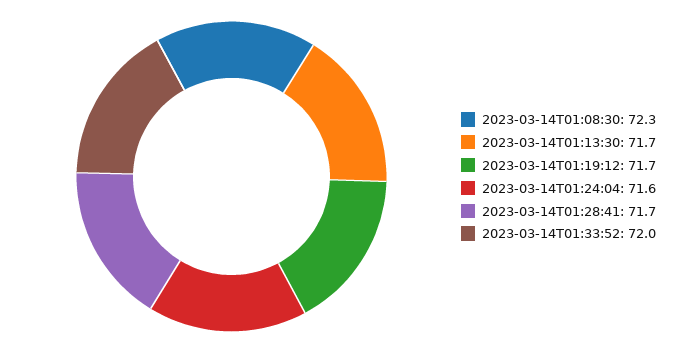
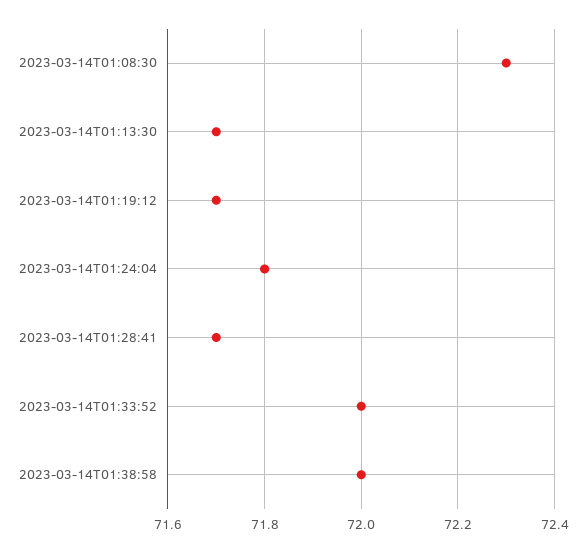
2023-03-14T01:24:04: 71.6 -> 71.8
2023-03-14T01:38:58: none -> 72

